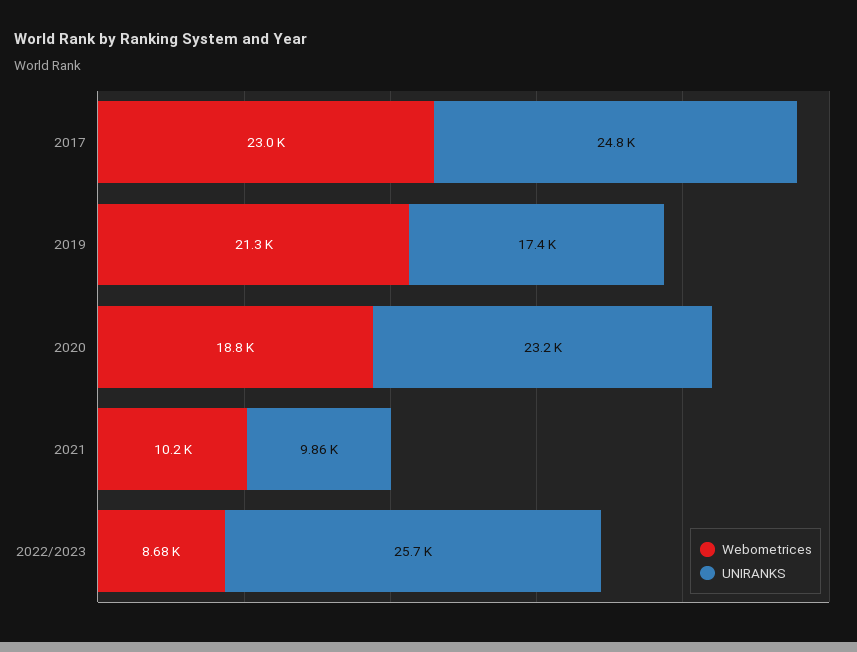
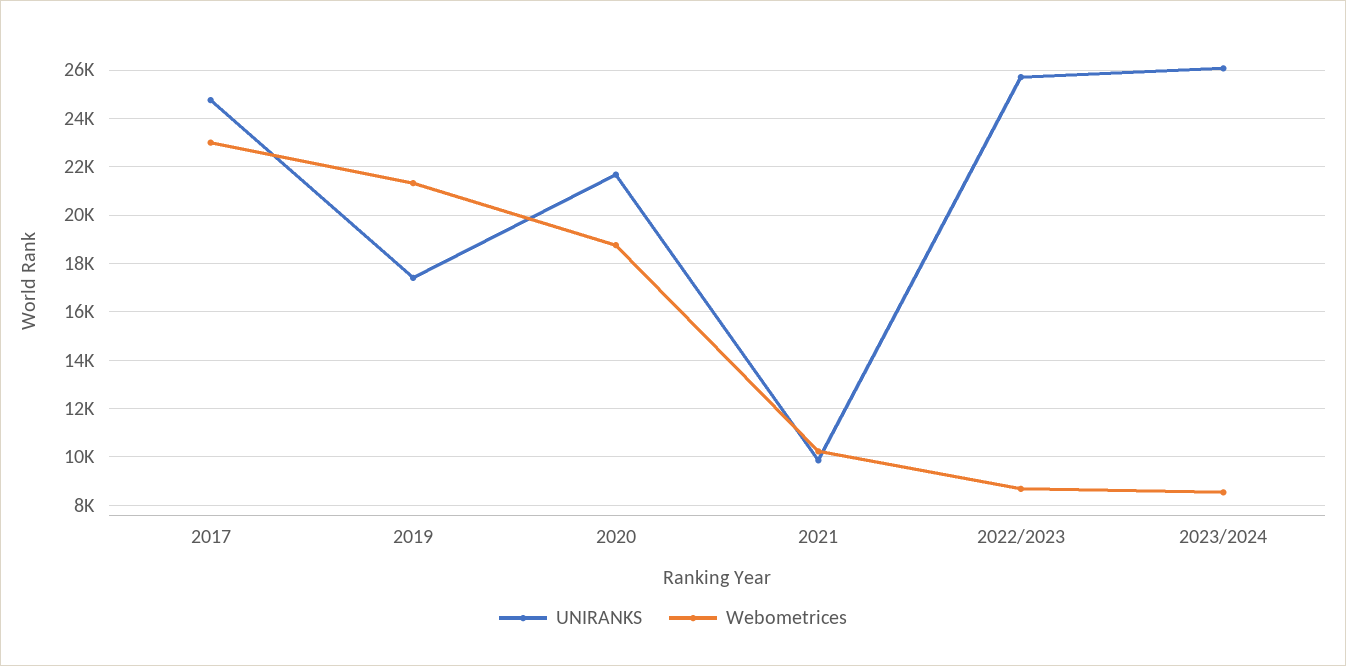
UNIRANKS, 2020: 23200 -> 21750
UNIRANKS, 2023/2024: none -> 26000
Webometrices, 2023/2024: none -> 8500

